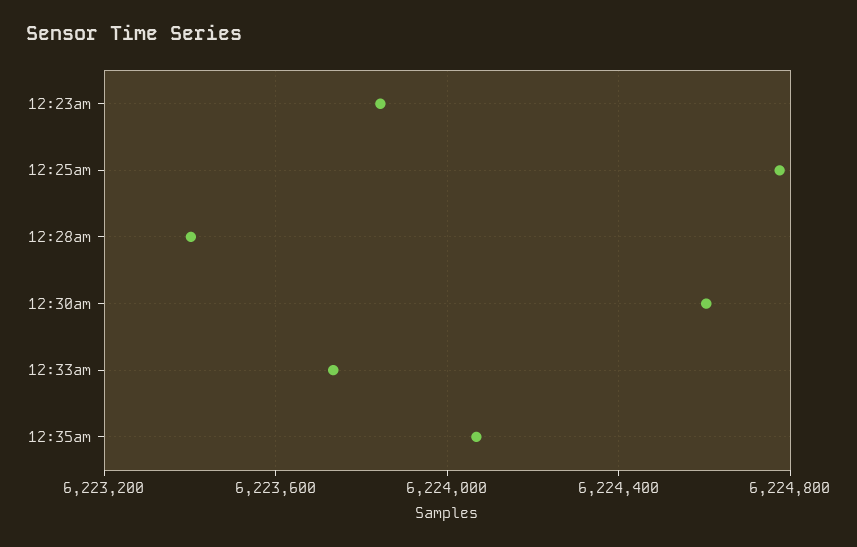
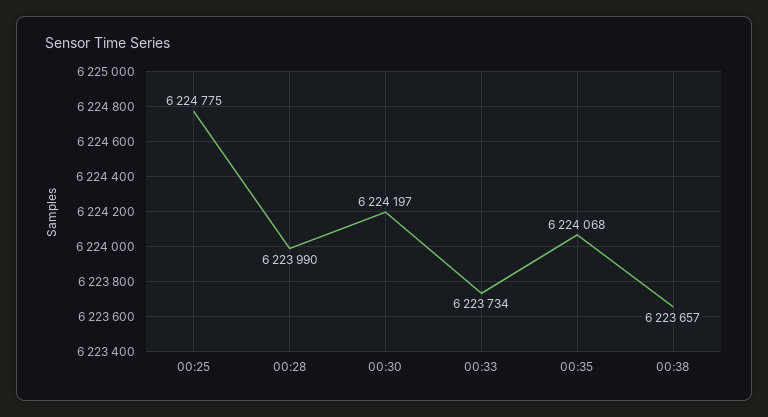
12:23am: 6223850 -> none
12:28am: 6223400 -> 6223990
12:30am: 6224600 -> 6224197
00:38: none -> 6223657

